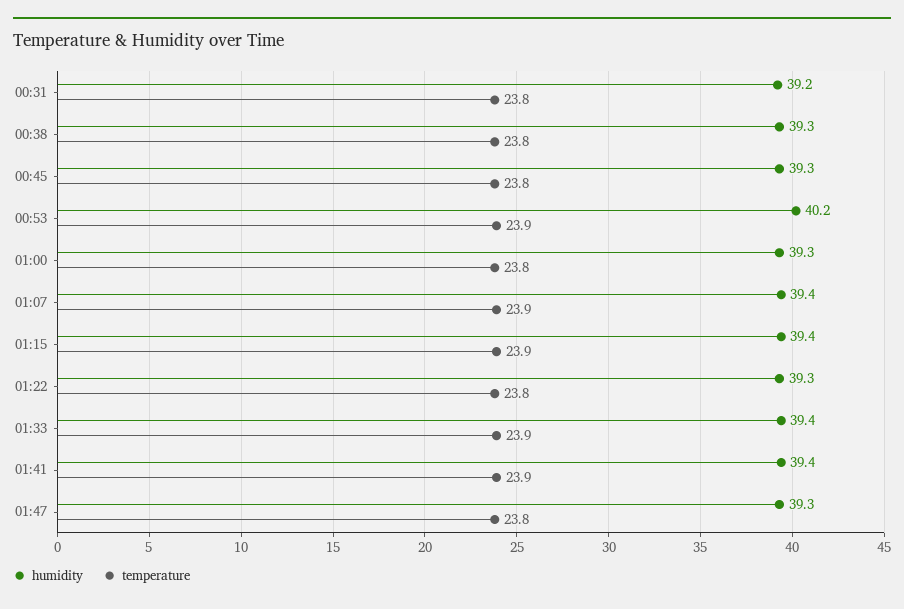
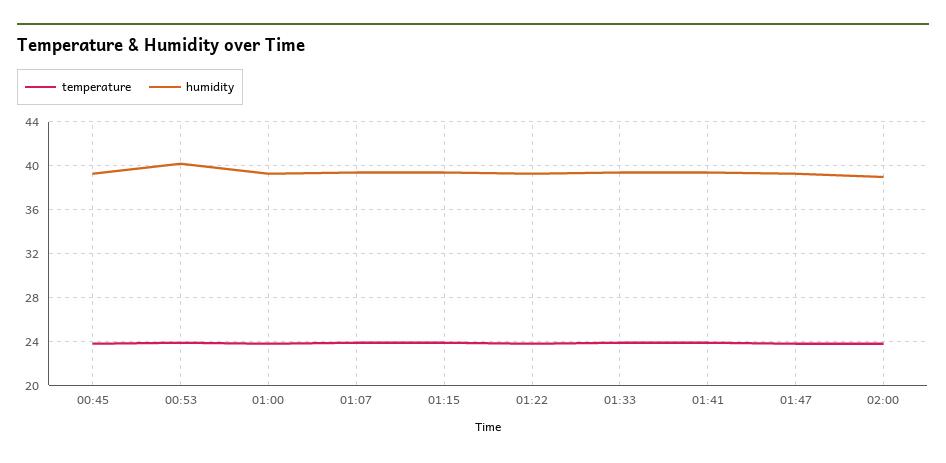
humidity, 00:31: 39.2 -> none
temperature, 00:31: 23.8 -> none
humidity, 00:38: 39.3 -> none
temperature, 00:38: 23.8 -> none
temperature, 02:00: none -> 24
humidity, 02:00: none -> 39

